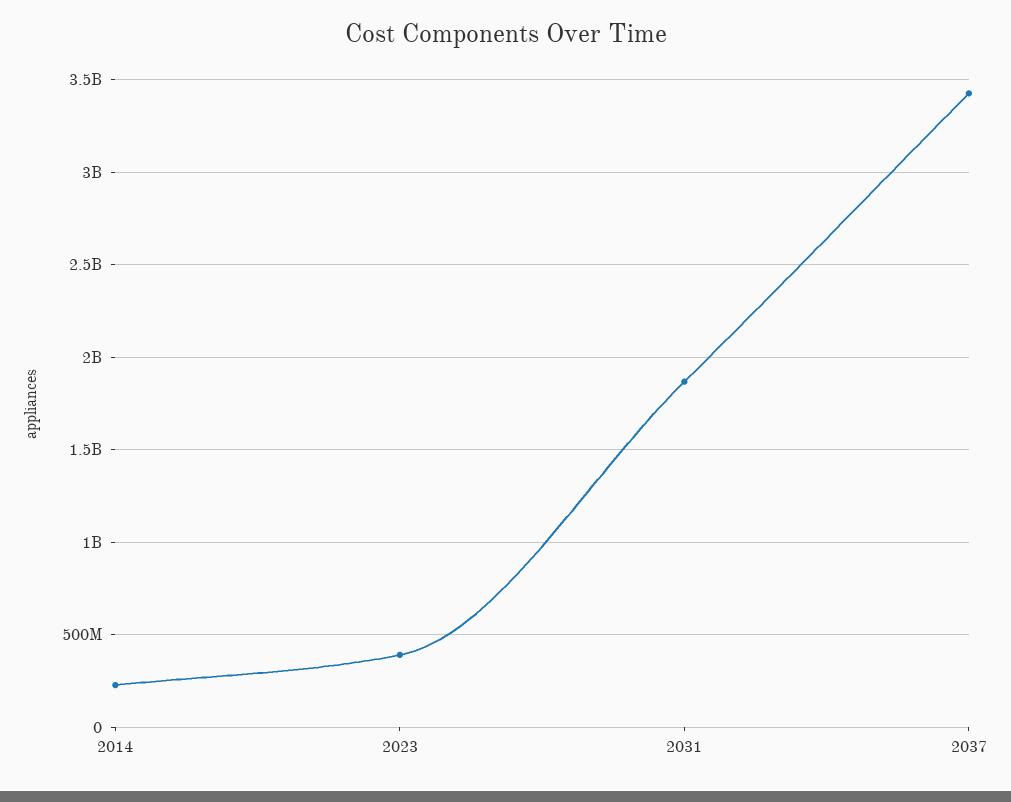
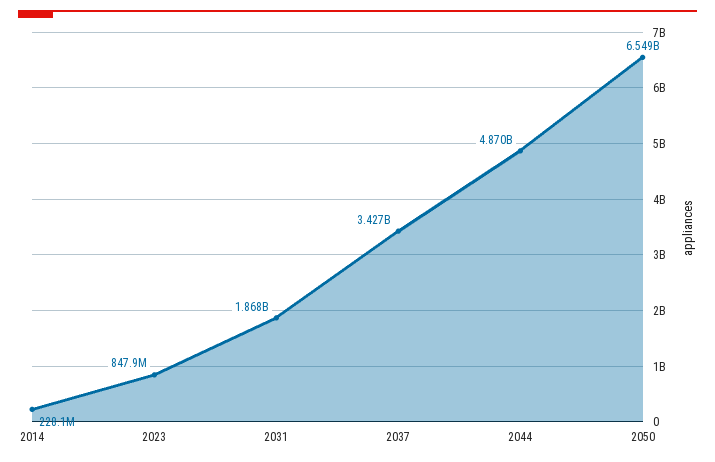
2023: 400000000 -> 847900000
2044: none -> 4870000000
2050: none -> 6549000000

